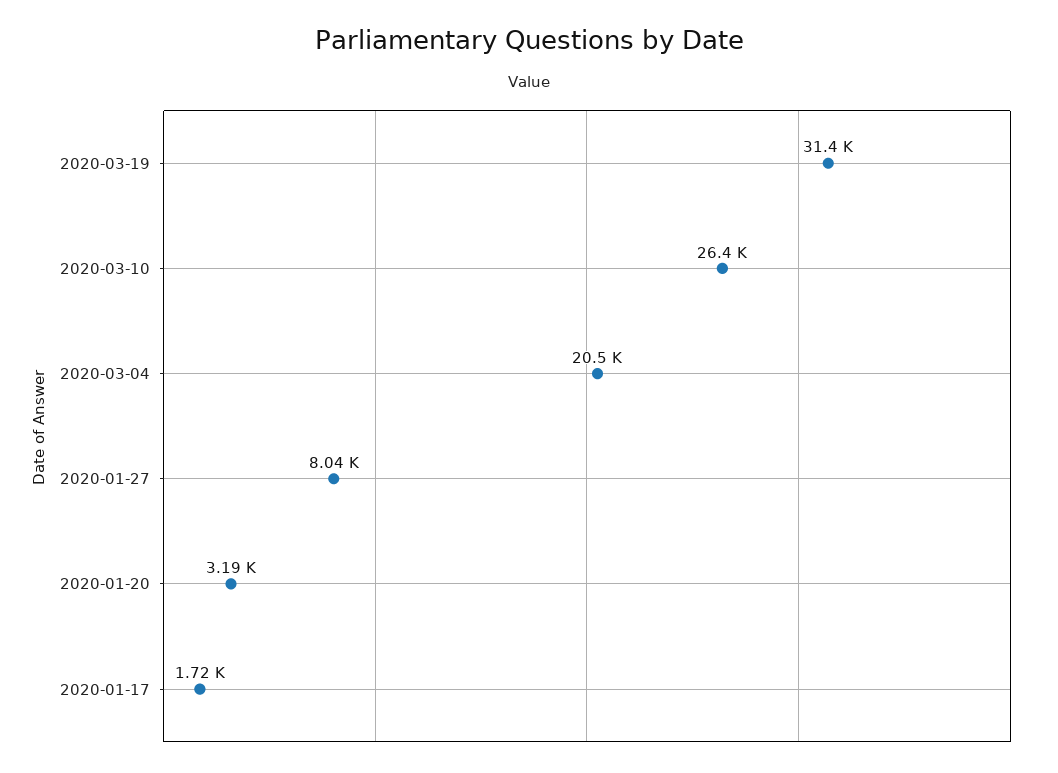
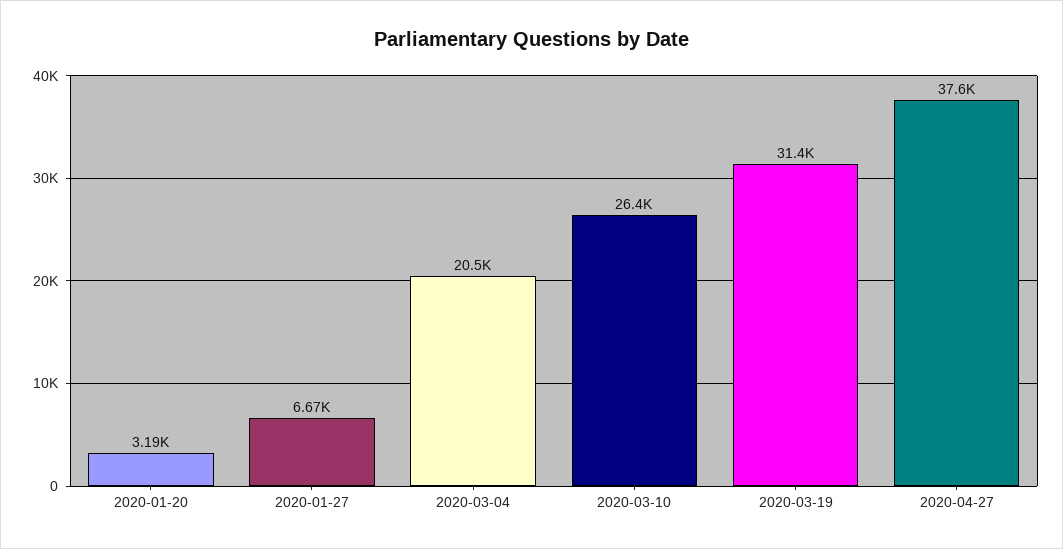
2020-01-27: 8040 -> 6670
2020-01-17: 1720 -> none
2020-04-27: none -> 37600

